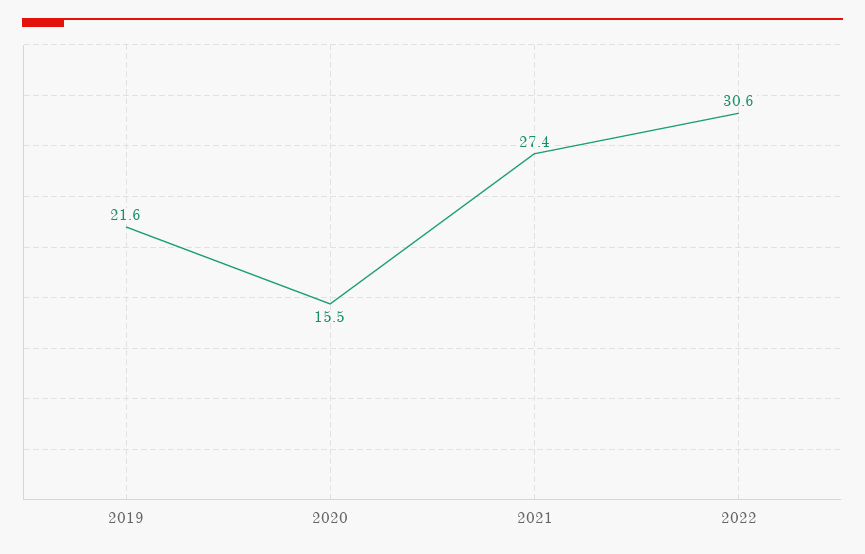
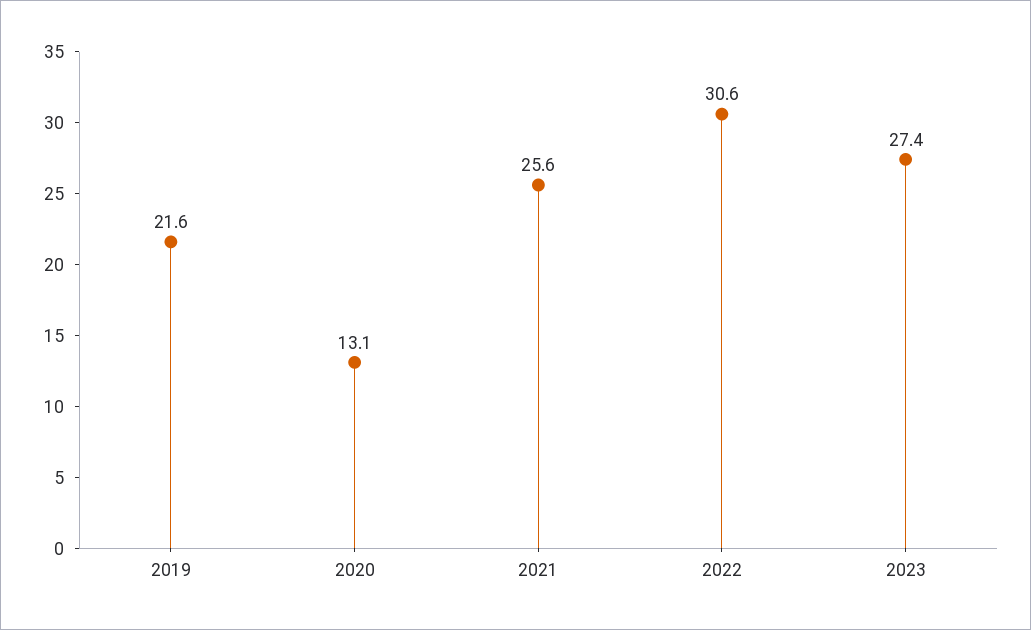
2020: 15.5 -> 13.1
2021: 27.4 -> 25.6
2023: none -> 27.4

